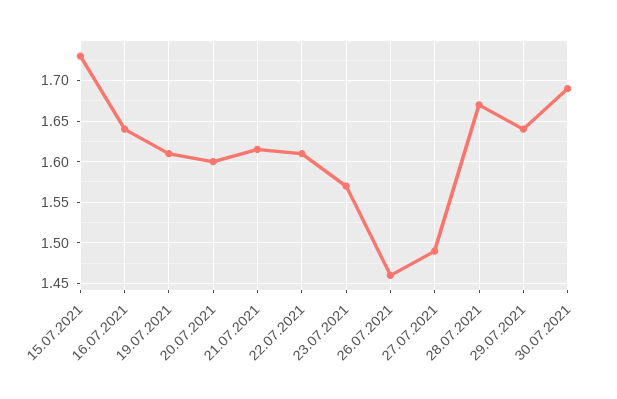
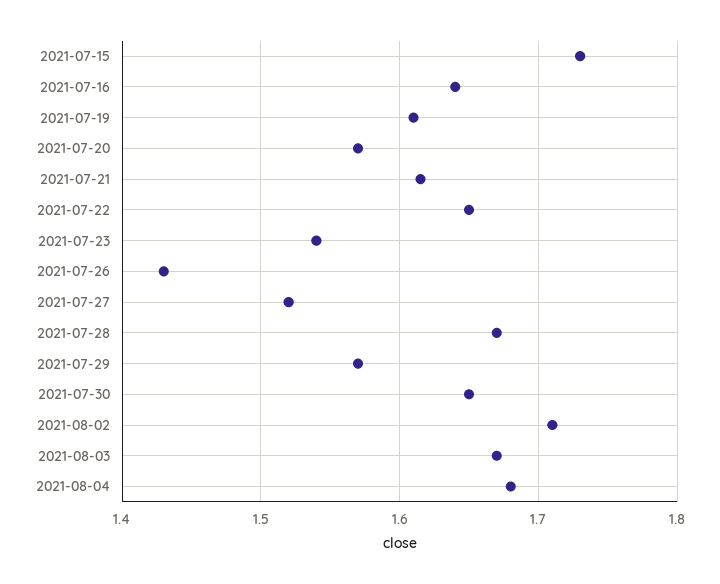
20.07.2021: 1.6 -> 1.57
22.07.2021: 1.61 -> 1.65
23.07.2021: 1.57 -> 1.54
26.07.2021: 1.46 -> 1.43
27.07.2021: 1.49 -> 1.52
29.07.2021: 1.64 -> 1.57
30.07.2021: 1.69 -> 1.65
2021-08-02: none -> 1.71
2021-08-03: none -> 1.67
2021-08-04: none -> 1.68

